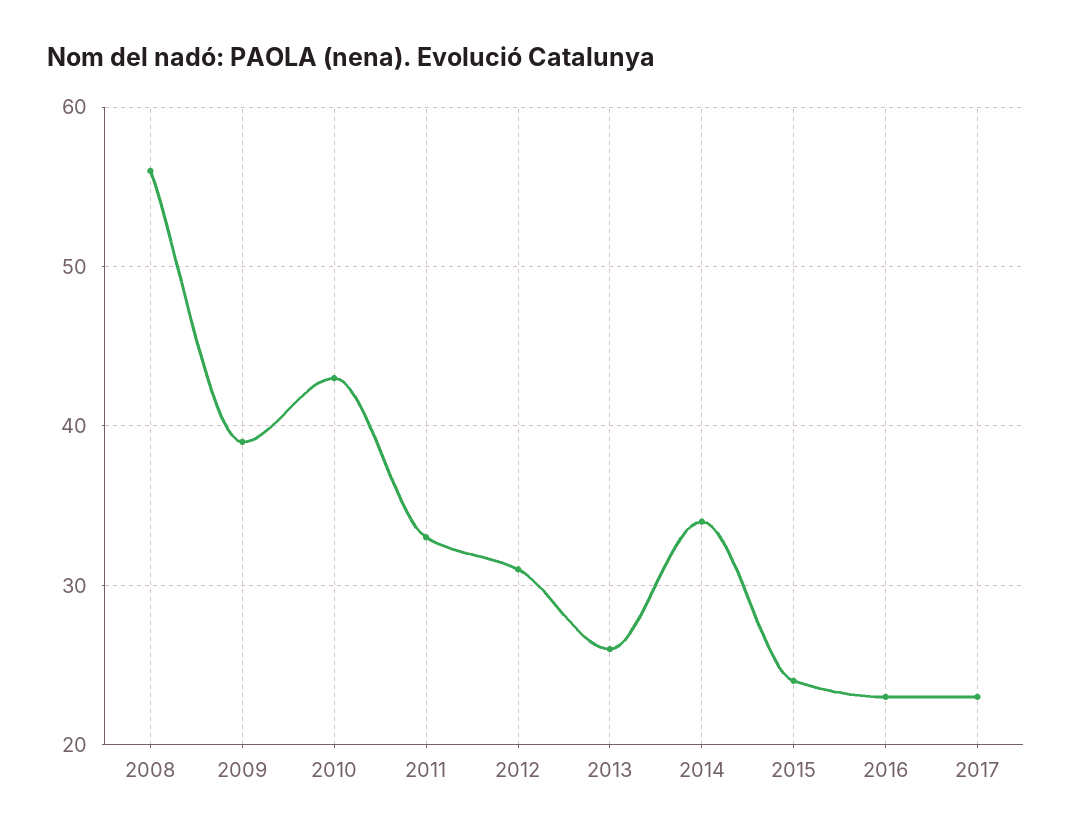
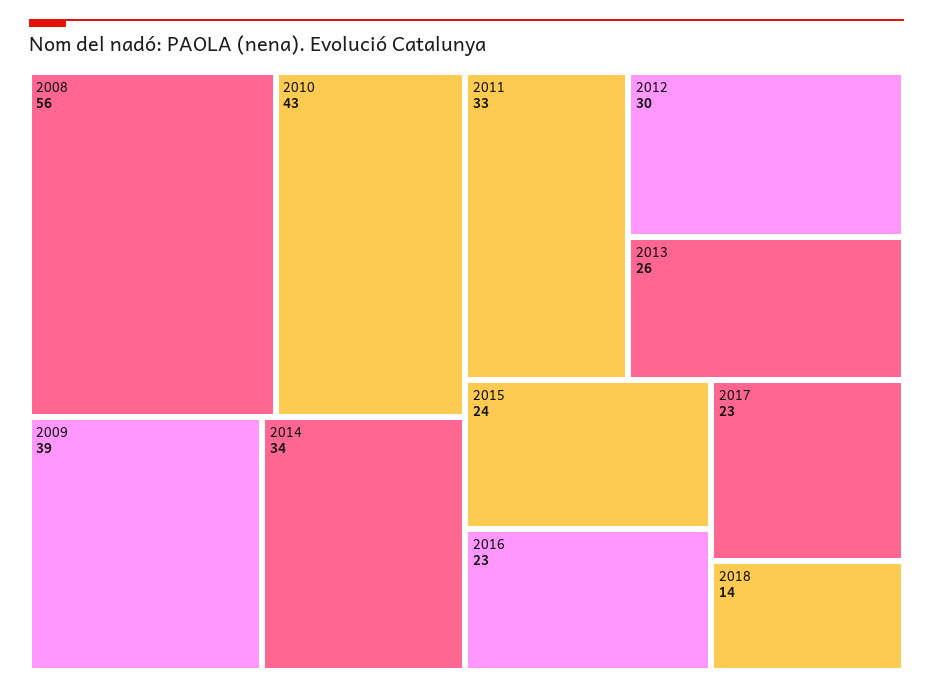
2012: 31 -> 30
2018: none -> 14

